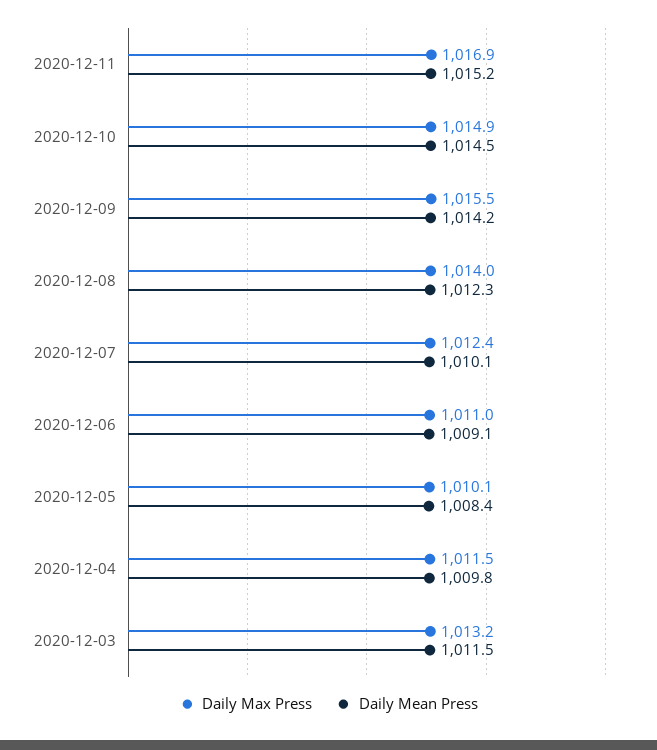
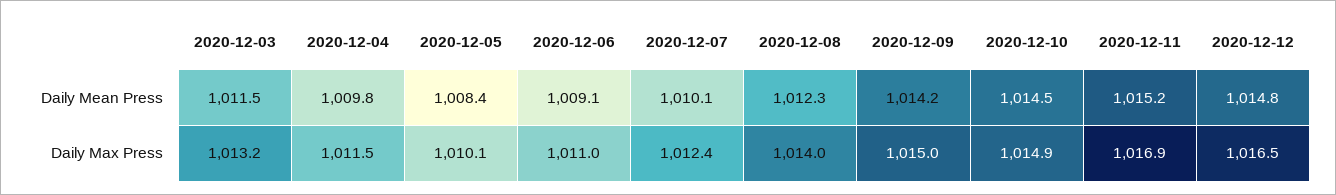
Daily Max Press, 2020-12-09: 1015.5 -> 1015
Daily Mean Press, 2020-12-12: none -> 1014.8
Daily Max Press, 2020-12-12: none -> 1016.5

